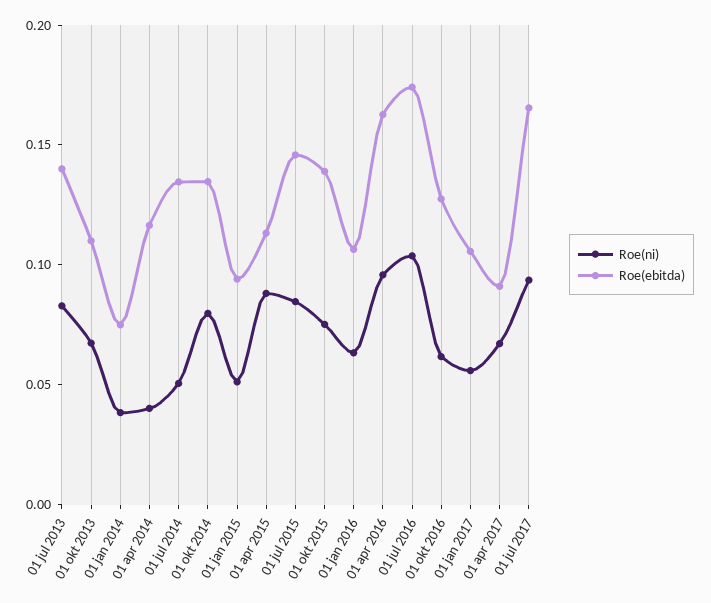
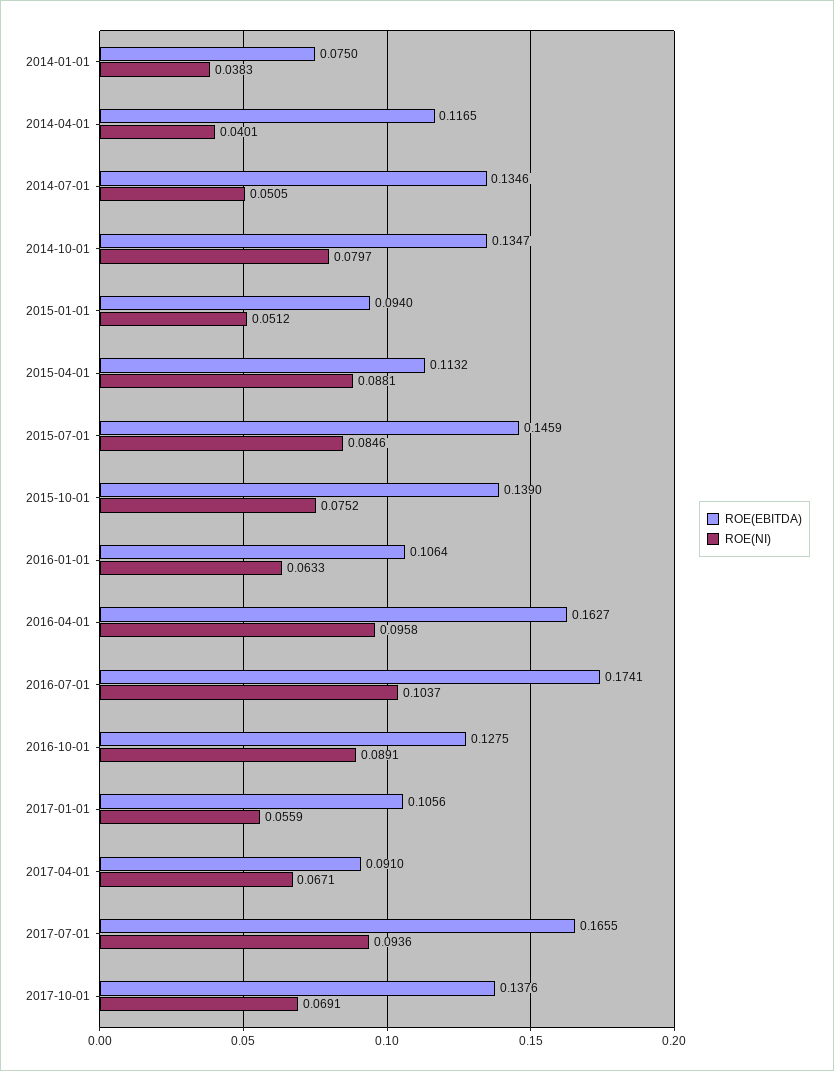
Roe(ni), 01 jul 2013: 0.08 -> none
Roe(ebitda), 01 jul 2013: 0.14 -> none
Roe(ni), 01 okt 2013: 0.07 -> none
Roe(ebitda), 01 okt 2013: 0.11 -> none
Roe(ni), 01 okt 2016: 0.06 -> 0.0891
Roe(ebitda), 2017-10-01: none -> 0.1376
Roe(ni), 2017-10-01: none -> 0.0691

